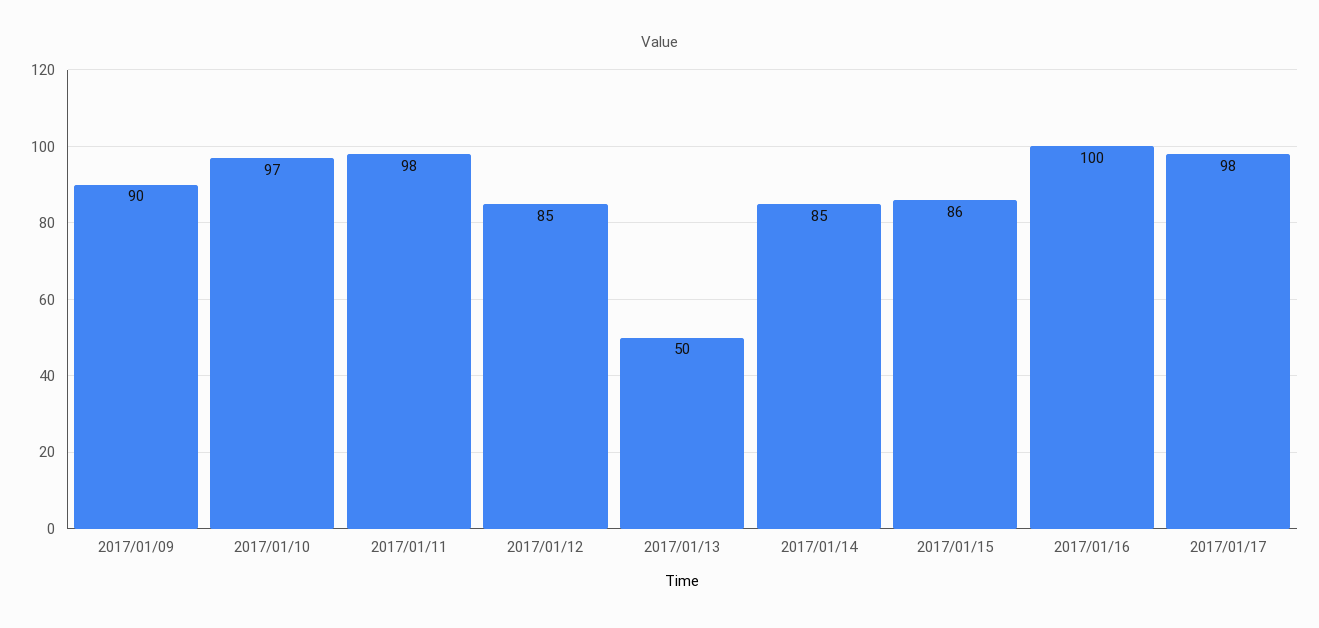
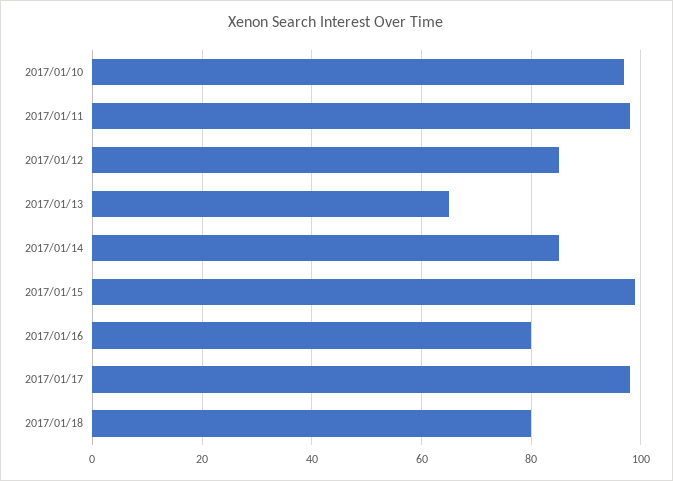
2017/01/09: 90 -> none
2017/01/13: 50 -> 65
2017/01/15: 86 -> 100
2017/01/16: 100 -> 80
2017/01/18: none -> 80

